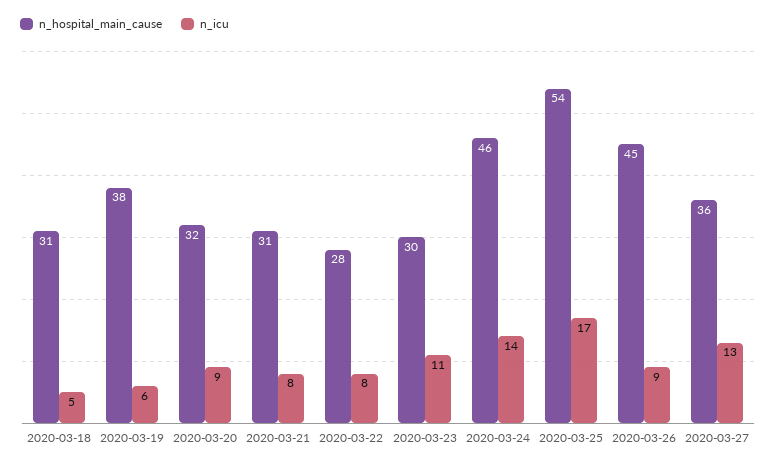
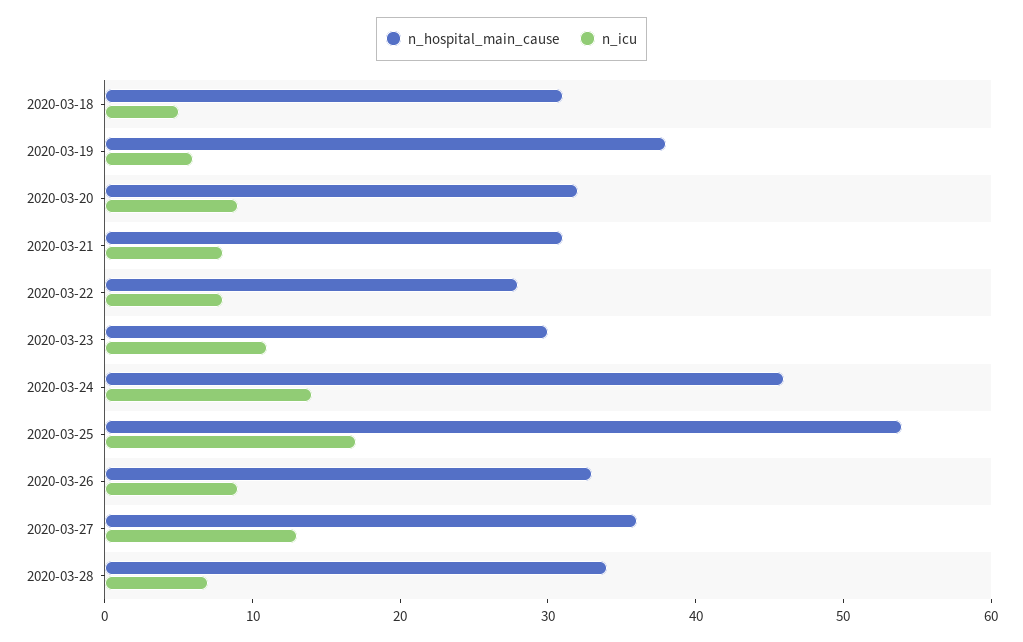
n_hospital_main_cause, 2020-03-26: 45 -> 33
n_hospital_main_cause, 2020-03-28: none -> 34
n_icu, 2020-03-28: none -> 7

